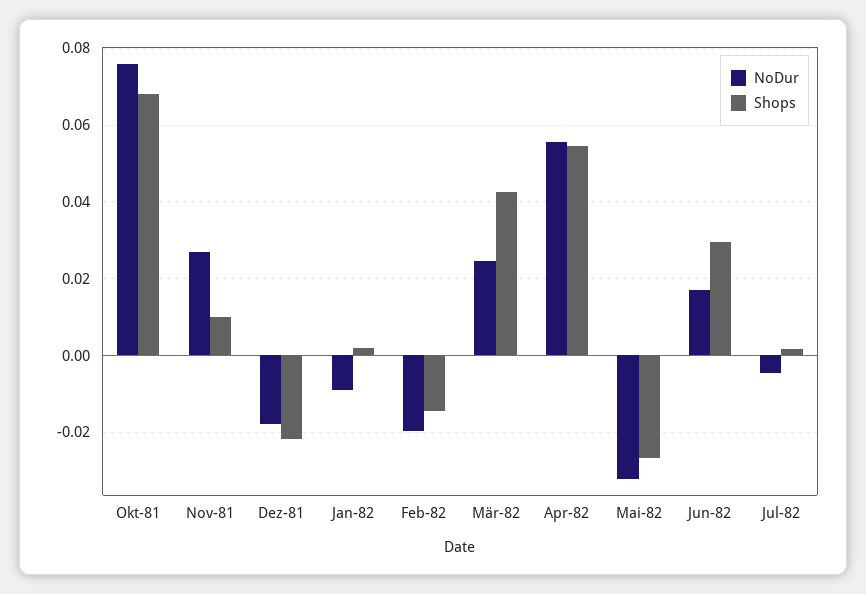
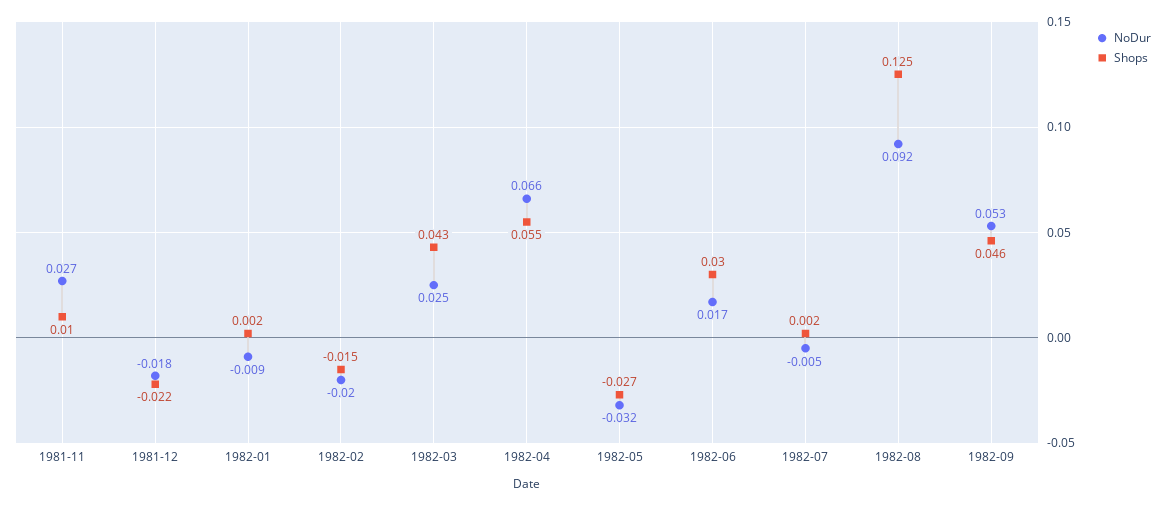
NoDur, Okt-81: 0.076 -> none
Shops, Okt-81: 0.068 -> none
NoDur, Apr-82: 0.056 -> 0.066
NoDur, 1982-08: none -> 0.092
Shops, 1982-08: none -> 0.125
NoDur, 1982-09: none -> 0.053
Shops, 1982-09: none -> 0.046

